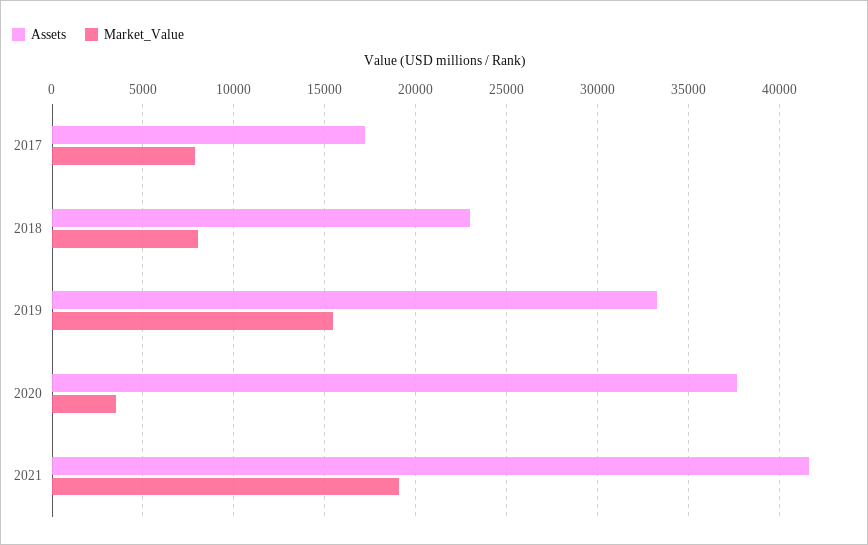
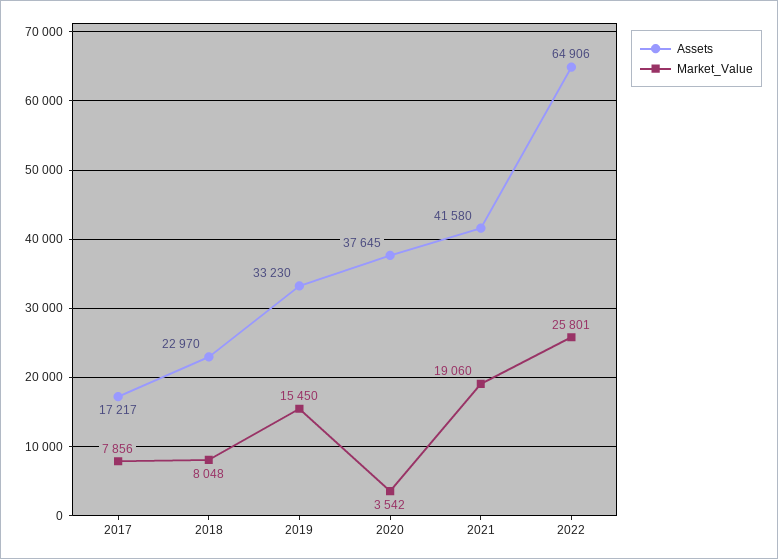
Assets, 2022: none -> 64906
Market_Value, 2022: none -> 25801

